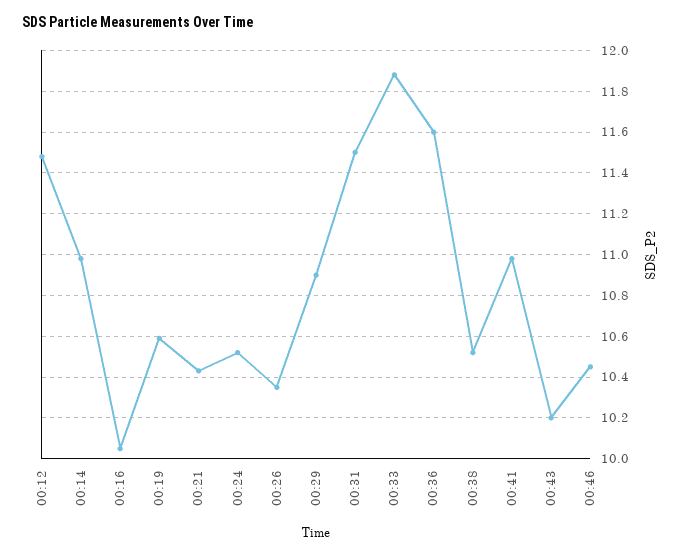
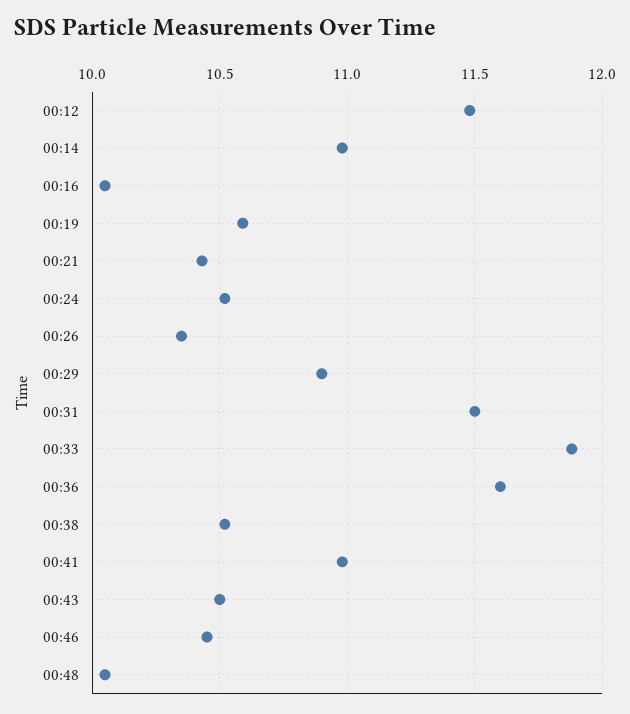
00:43: 10.2 -> 10.5
00:48: none -> 10.05

